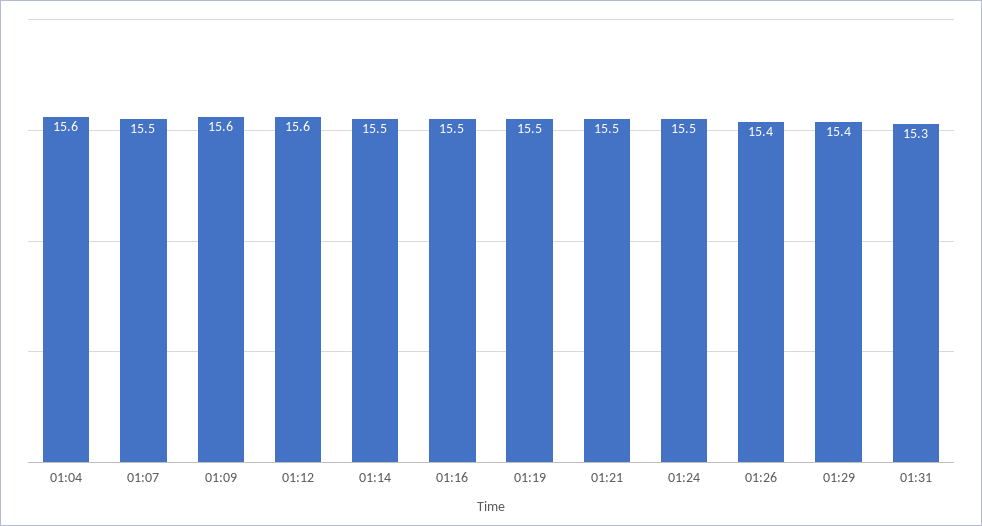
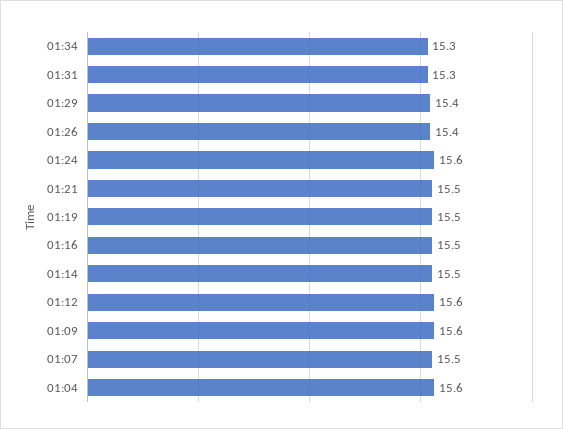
01:24: 15.5 -> 15.6
01:34: none -> 15.3

